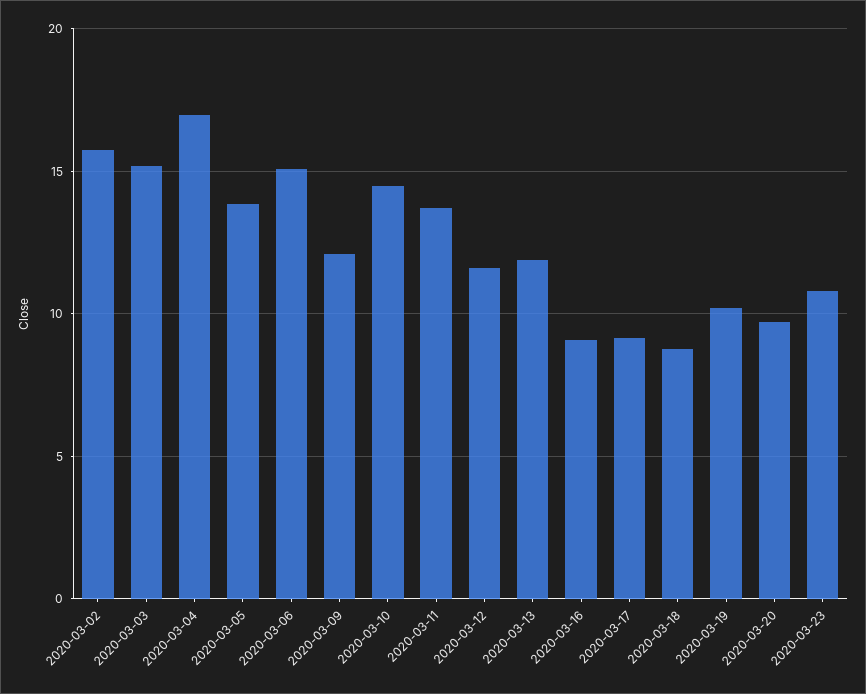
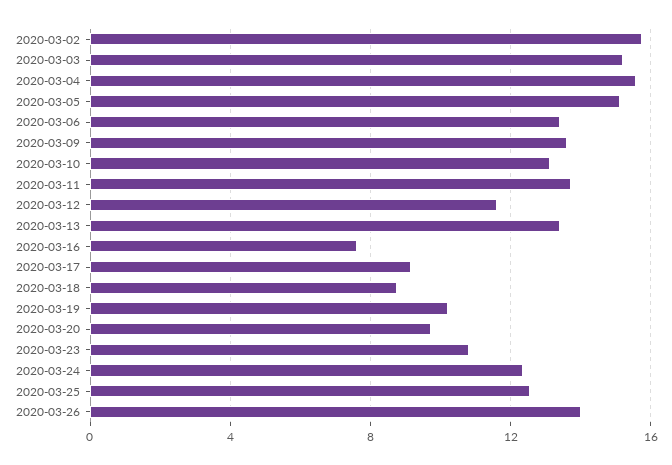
2020-03-04: 17 -> 15.5
2020-03-05: 14 -> 15
2020-03-06: 15 -> 13.5
2020-03-09: 12 -> 13.5
2020-03-10: 14.5 -> 13
2020-03-13: 12 -> 13.5
2020-03-16: 9 -> 7.5
2020-03-24: none -> 12.5
2020-03-25: none -> 12.5
2020-03-26: none -> 14

